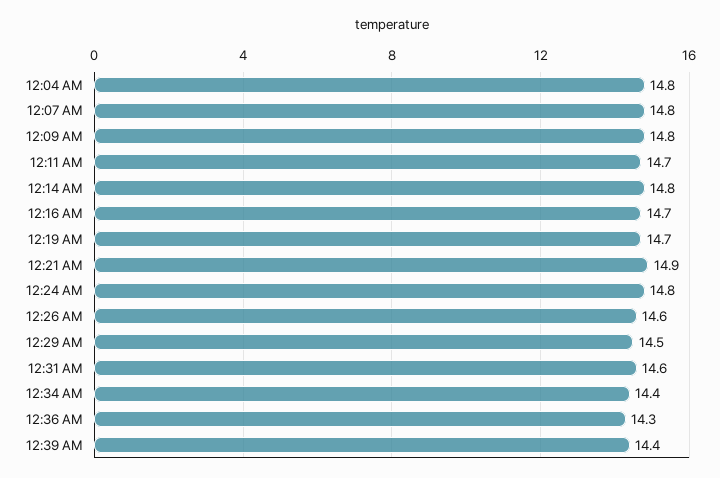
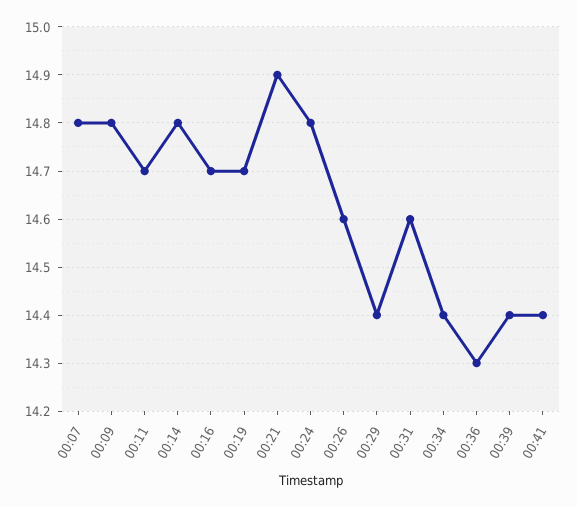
12:04 AM: 14.8 -> none
12:29 AM: 14.5 -> 14.4
00:41: none -> 14.4

